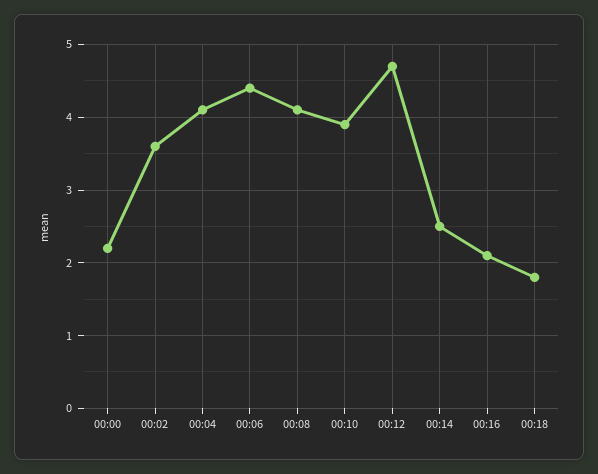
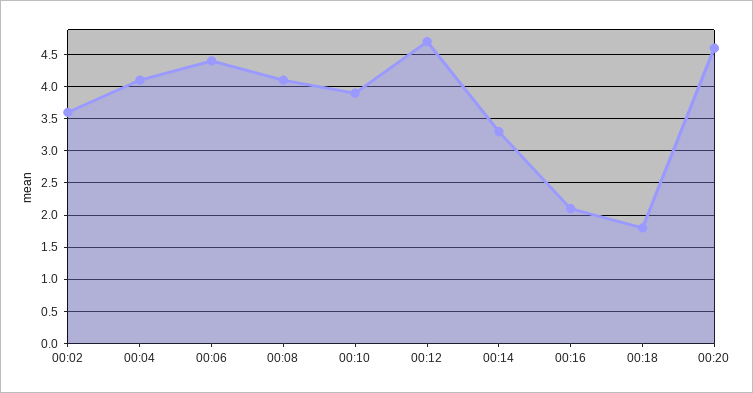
00:00: 2.2 -> none
00:14: 2.5 -> 3.3
00:20: none -> 4.6

